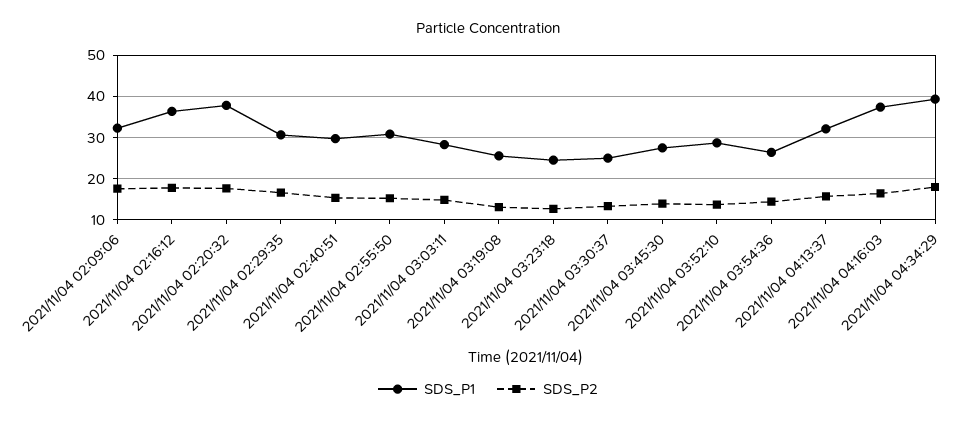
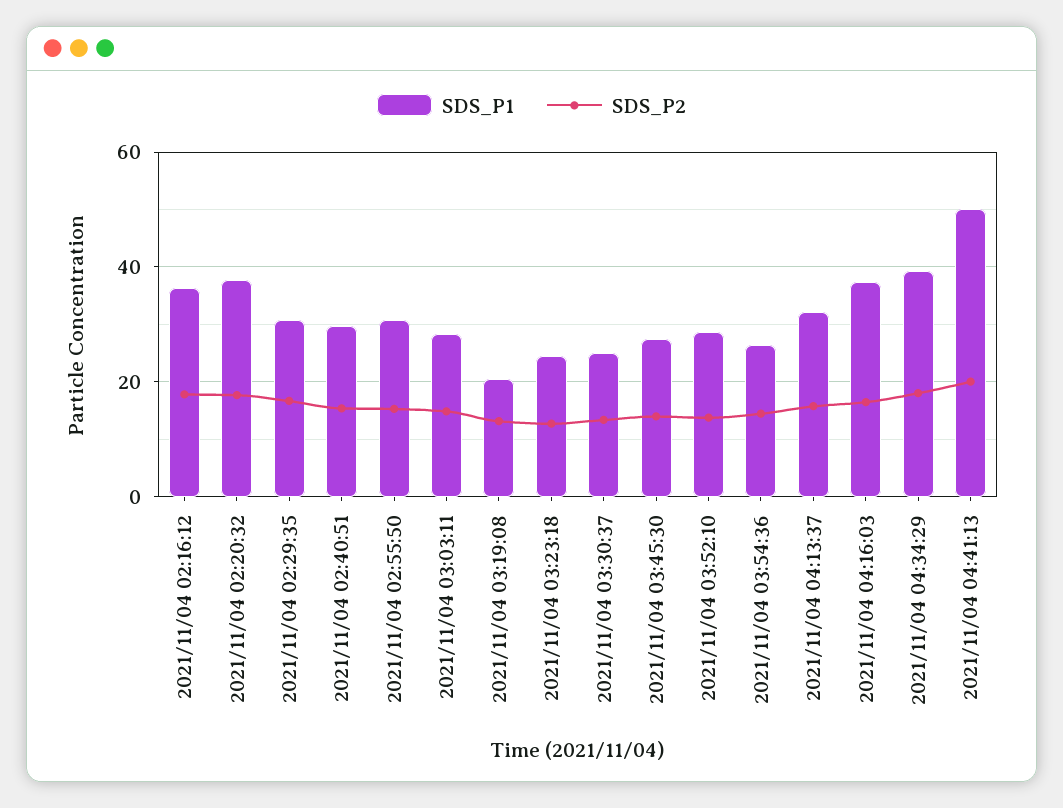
SDS_P1, 2021/11/04 02:09:06: 32 -> none
SDS_P2, 2021/11/04 02:09:06: 18 -> none
SDS_P1, 2021/11/04 03:19:08: 26 -> 20
SDS_P1, 2021/11/04 04:41:13: none -> 50
SDS_P2, 2021/11/04 04:41:13: none -> 20

